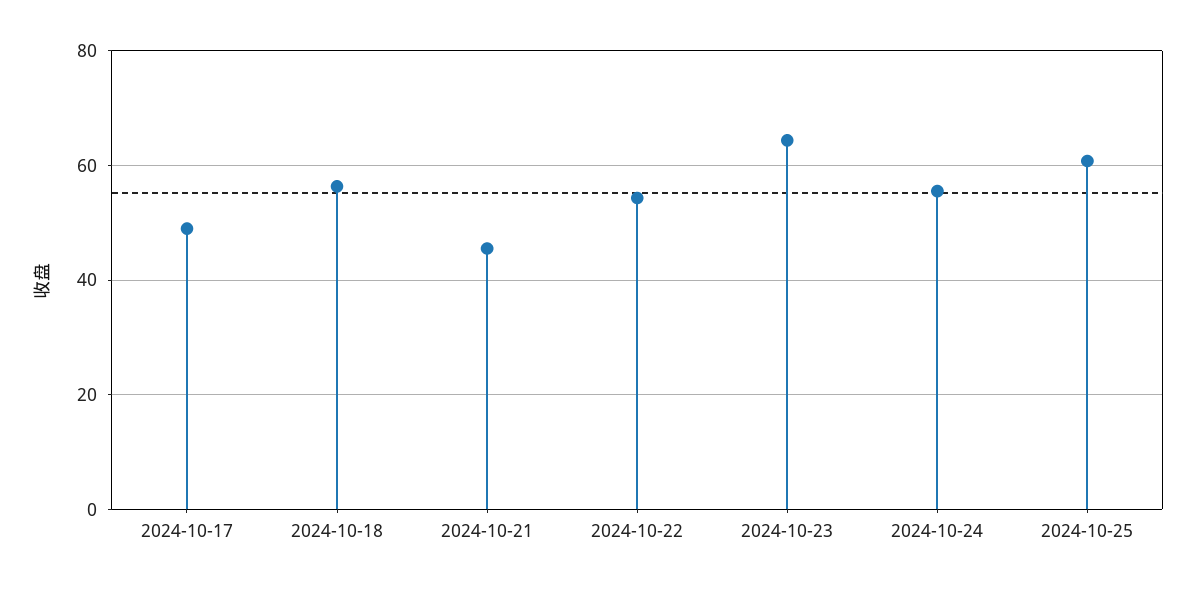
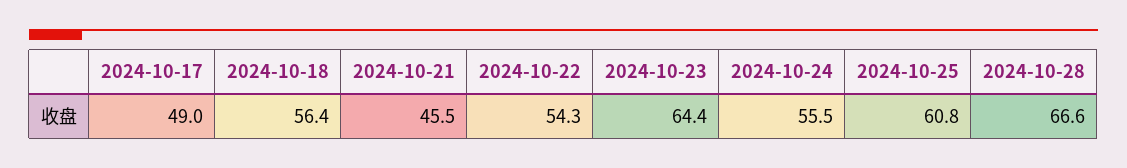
2024-10-28: none -> 66.6

